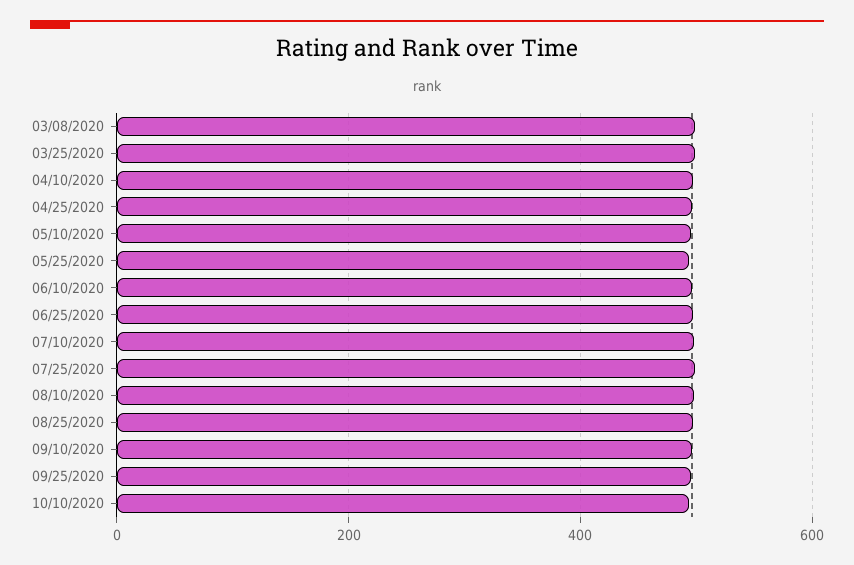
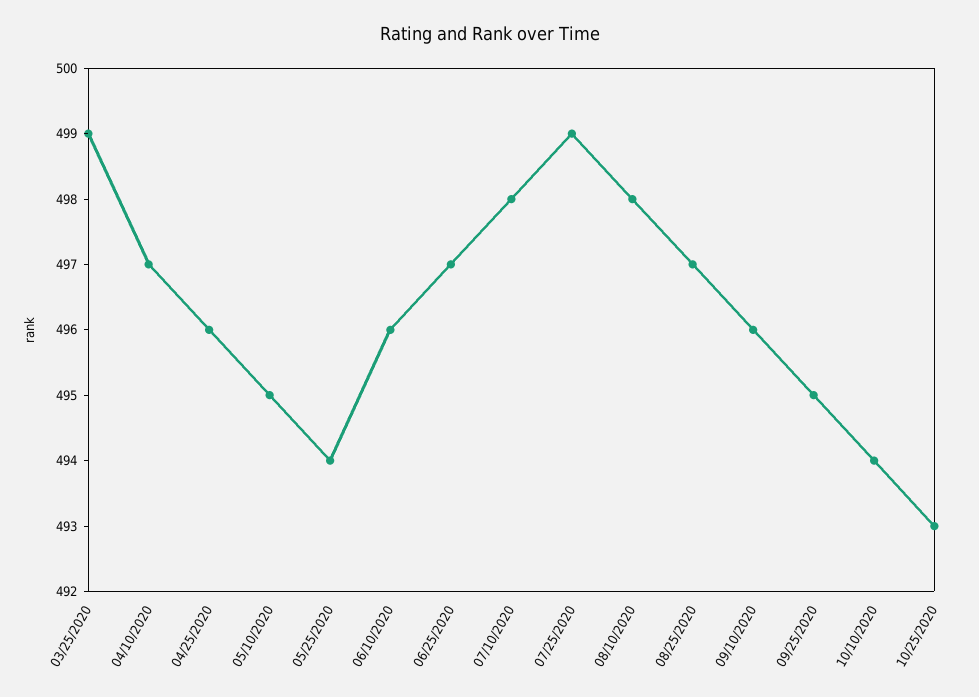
03/08/2020: 500 -> none
10/25/2020: none -> 493

